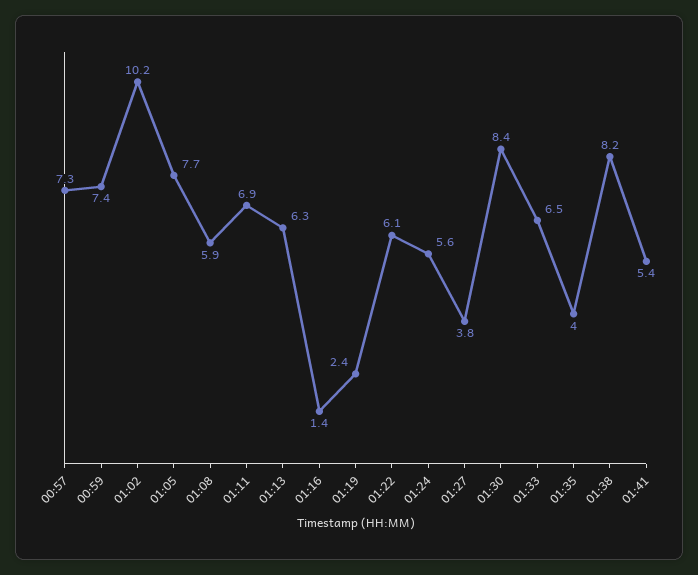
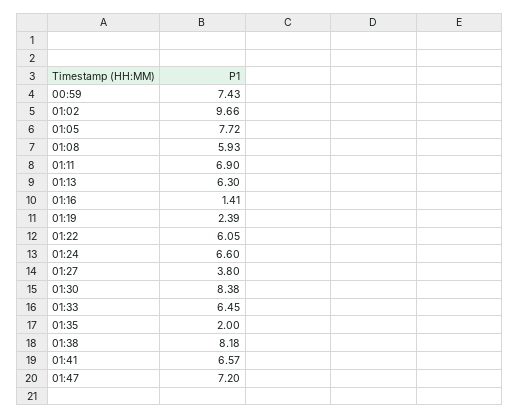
00:57: 7.3 -> none
01:02: 10.2 -> 9.66
01:24: 5.6 -> 6.6
01:35: 4 -> 2
01:41: 5.4 -> 6.57
01:47: none -> 7.2

